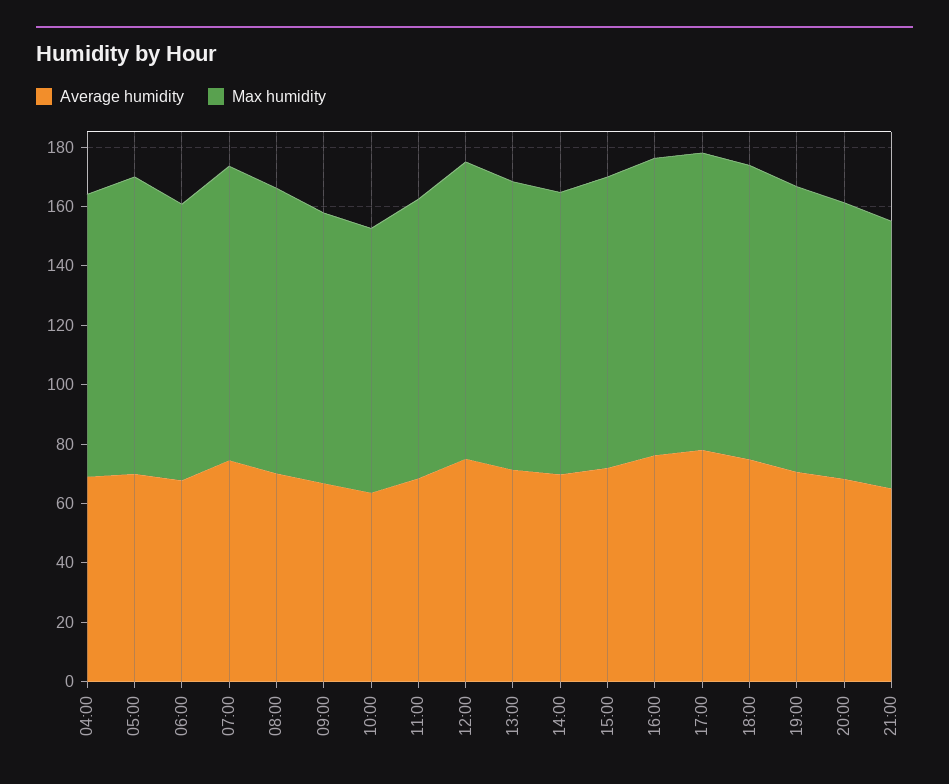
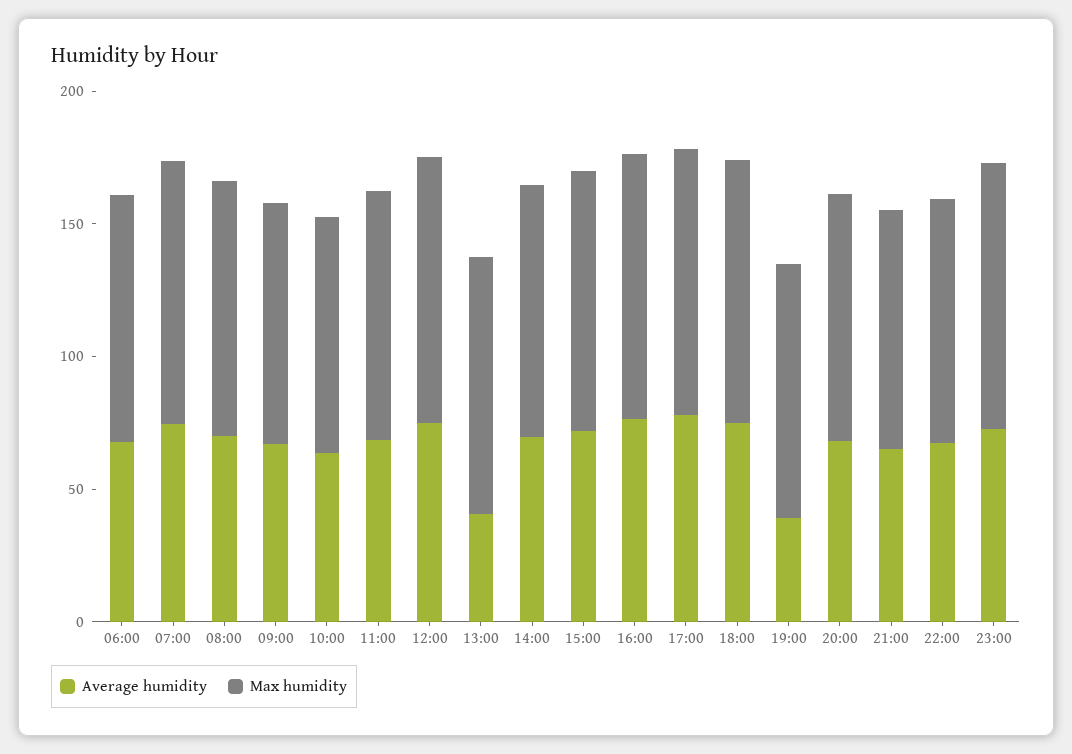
Average humidity, 04:00: 70 -> none
Max humidity, 04:00: 95 -> none
Average humidity, 05:00: 70 -> none
Max humidity, 05:00: 100 -> none
Average humidity, 13:00: 70 -> 40
Average humidity, 19:00: 70 -> 40
Average humidity, 22:00: none -> 70
Max humidity, 22:00: none -> 90
Average humidity, 23:00: none -> 70
Max humidity, 23:00: none -> 100

